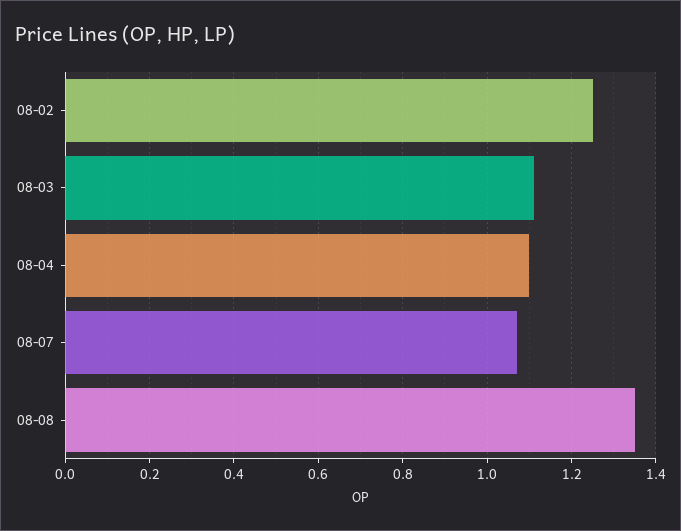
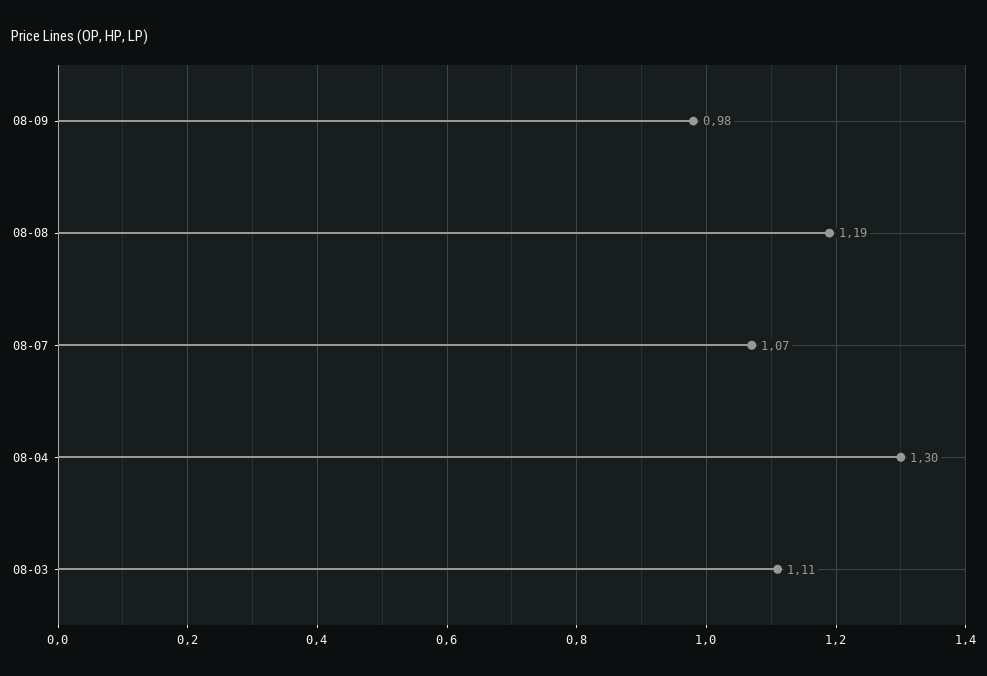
08-02: 1.25 -> none
08-04: 1.1 -> 1.3
08-08: 1.35 -> 1.19
08-09: none -> 0.98

